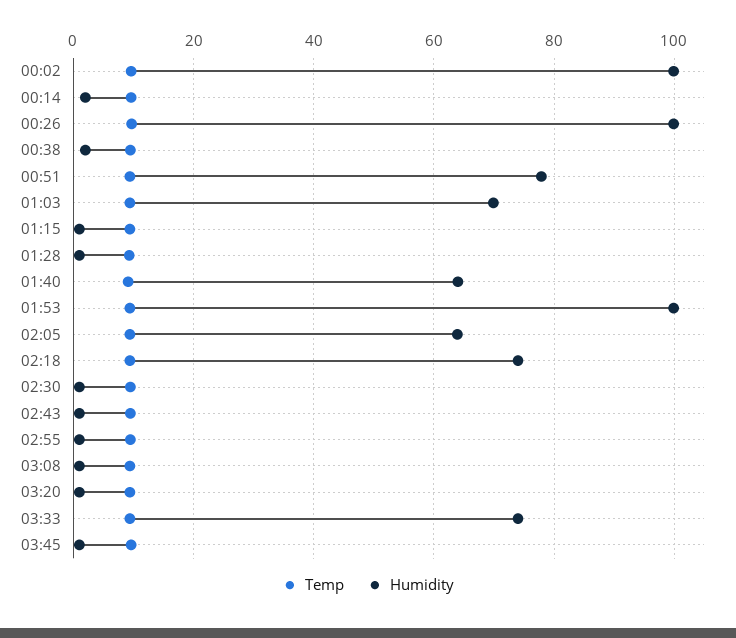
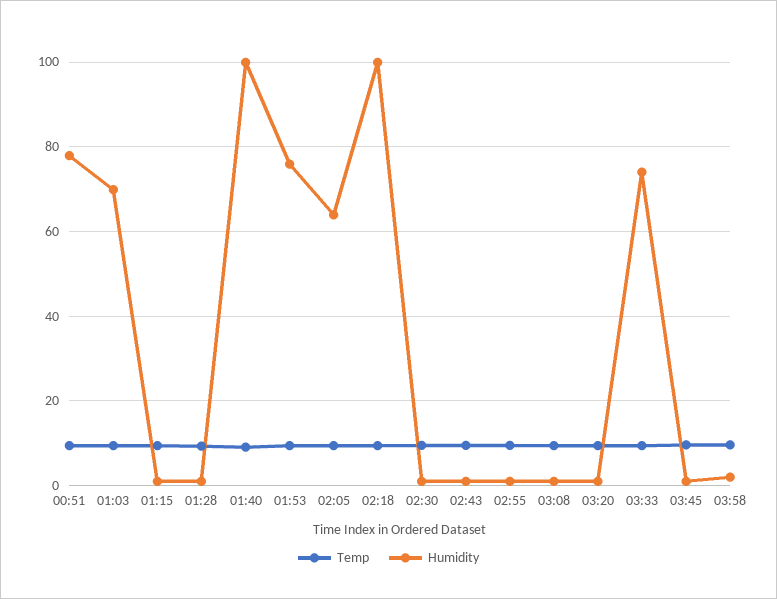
Temp, 00:02: 10 -> none
Humidity, 00:02: 100 -> none
Temp, 00:14: 10 -> none
Humidity, 00:14: 2 -> none
Temp, 00:26: 10 -> none
Humidity, 00:26: 100 -> none
Temp, 00:38: 10 -> none
Humidity, 00:38: 2 -> none
Humidity, 01:40: 64 -> 100
Humidity, 01:53: 100 -> 76
Humidity, 02:18: 74 -> 100
Temp, 03:58: none -> 10
Humidity, 03:58: none -> 2

